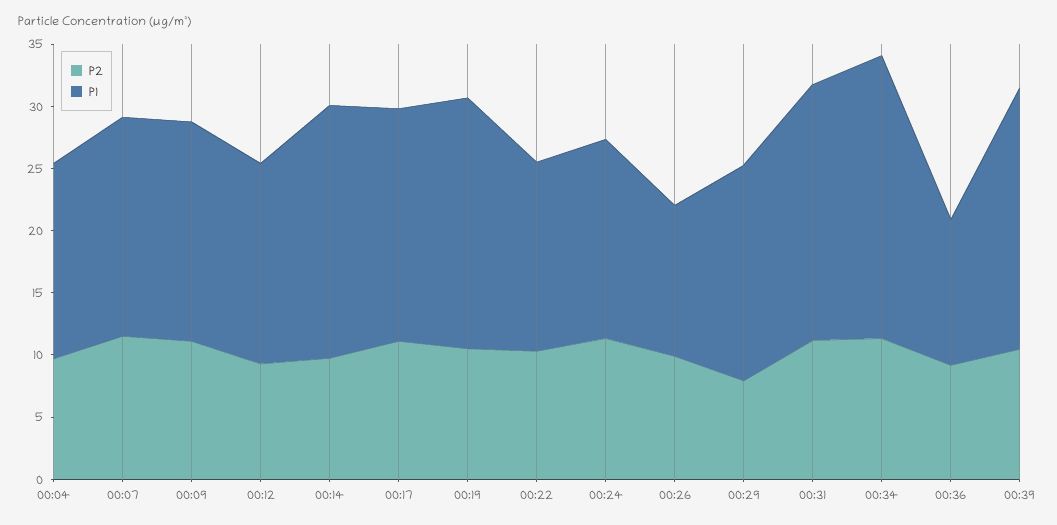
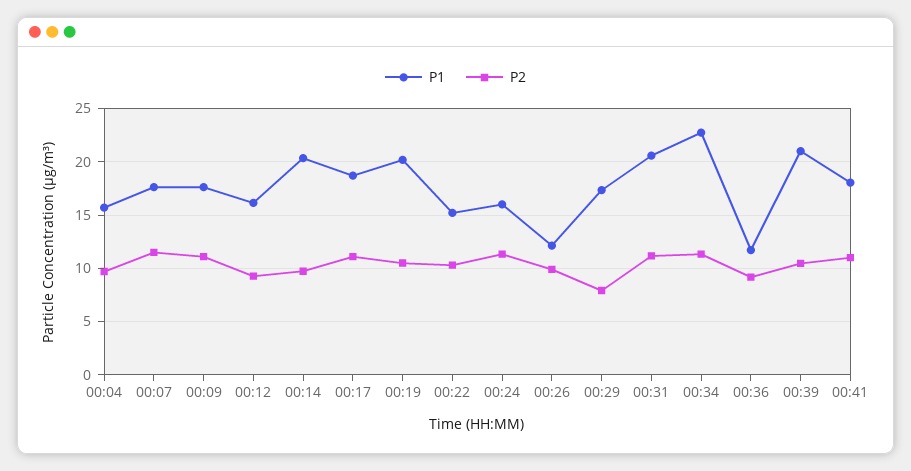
P1, 00:41: none -> 18
P2, 00:41: none -> 11

